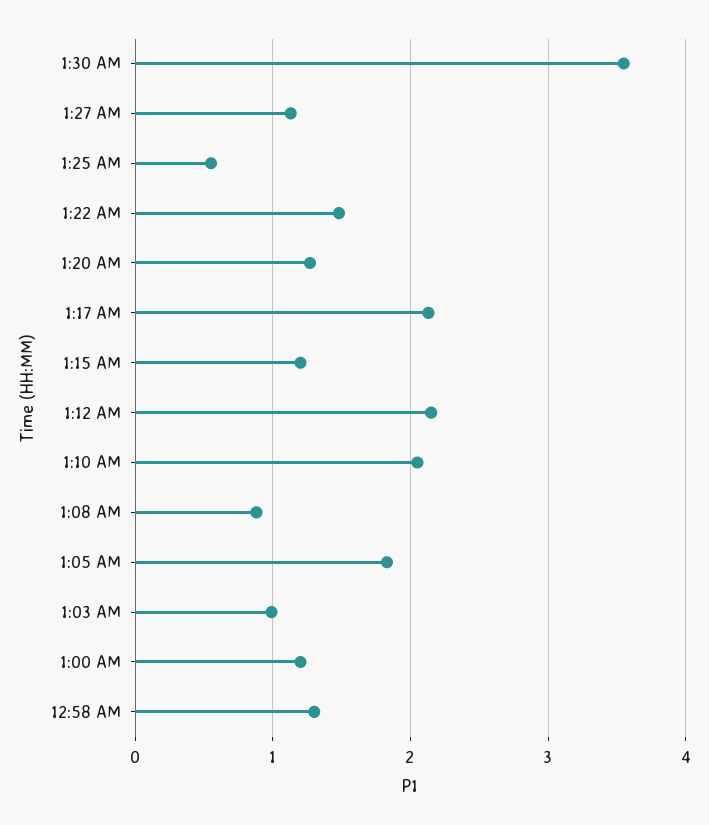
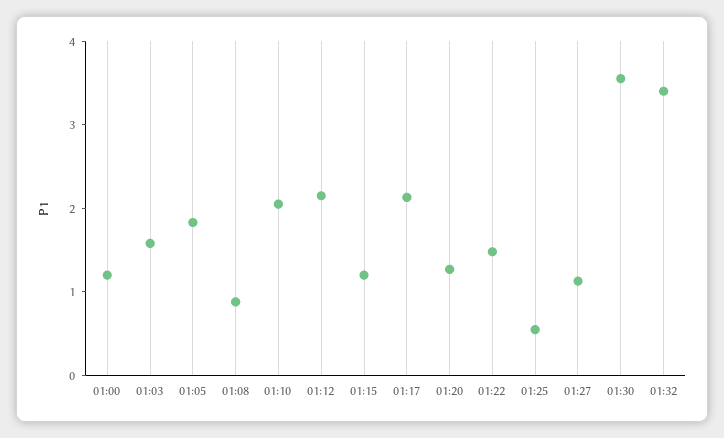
1:03 AM: 1 -> 1.6
12:58 AM: 1.3 -> none
01:32: none -> 3.4

